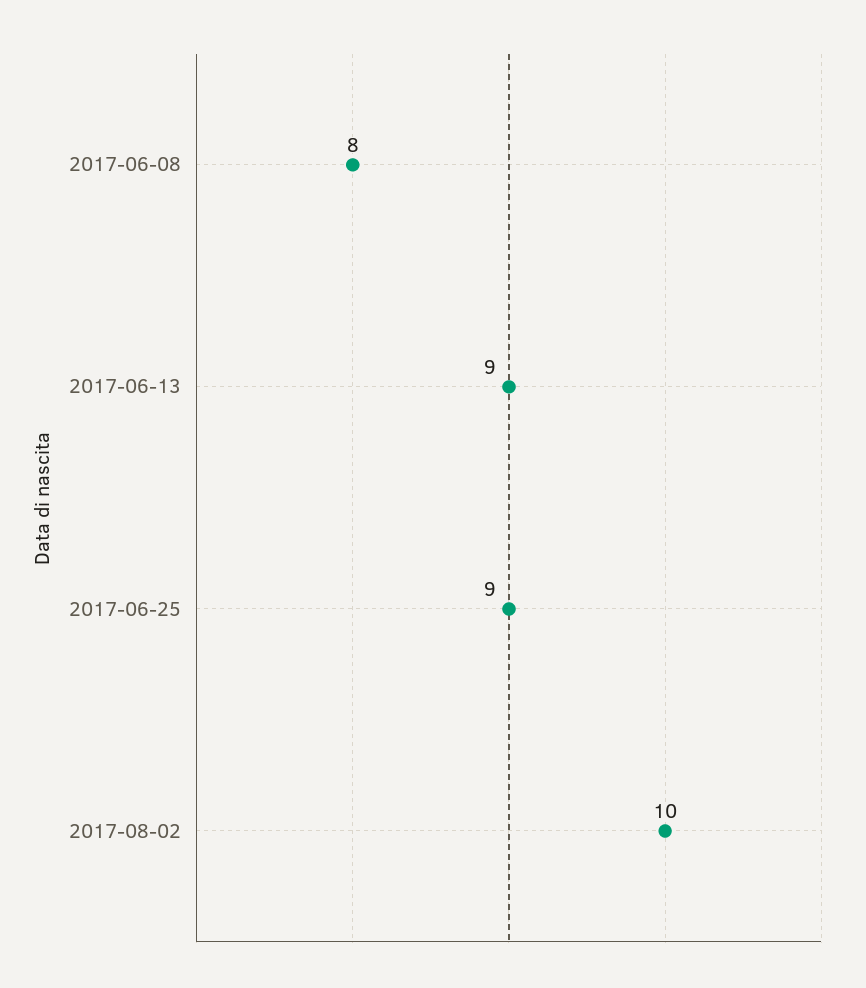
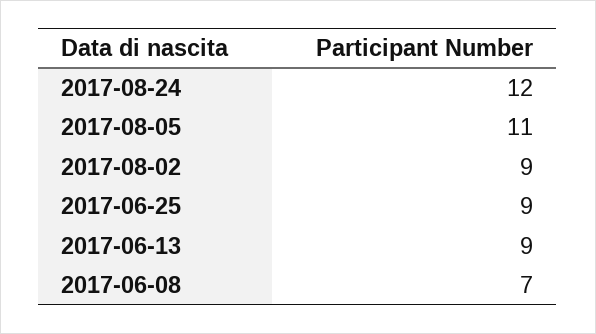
2017-06-08: 8 -> 7
2017-08-02: 10 -> 9
2017-08-24: none -> 12
2017-08-05: none -> 11

